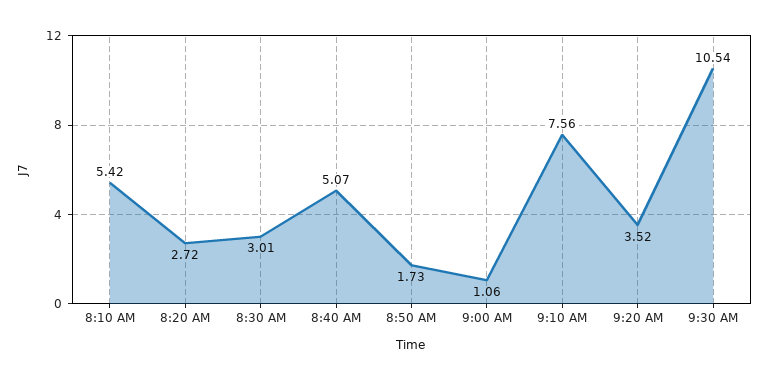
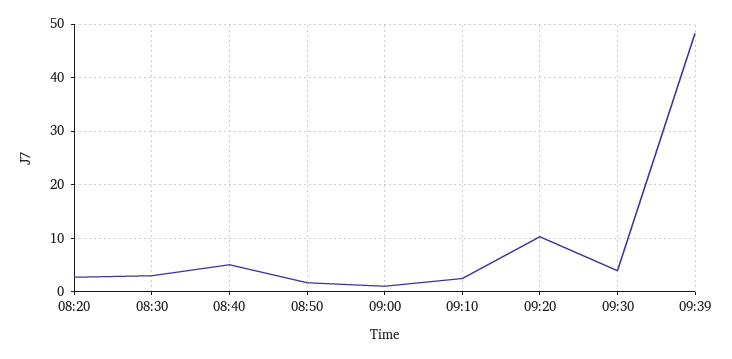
8:10 AM: 5.42 -> none
9:10 AM: 7.56 -> 2
9:20 AM: 3.52 -> 10
9:30 AM: 10.54 -> 4
09:39: none -> 48

